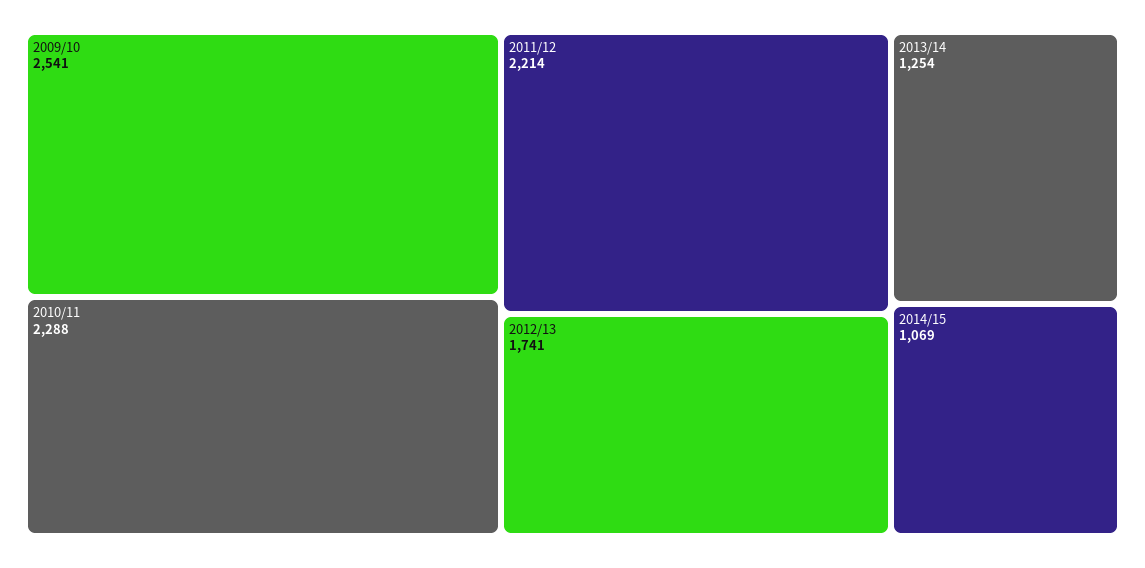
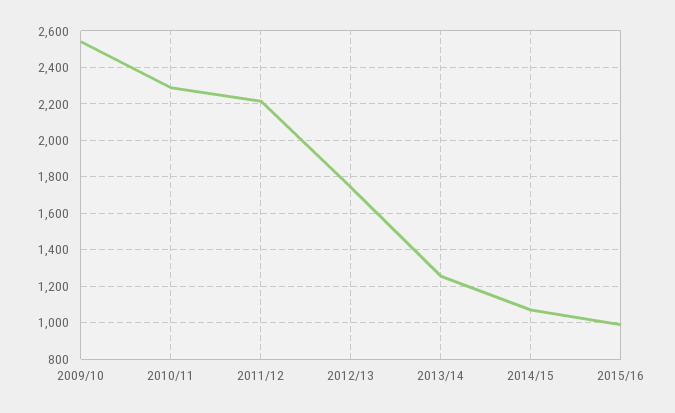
2015/16: none -> 1000

